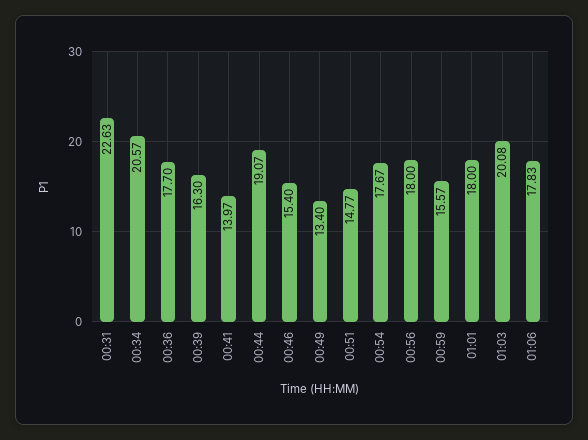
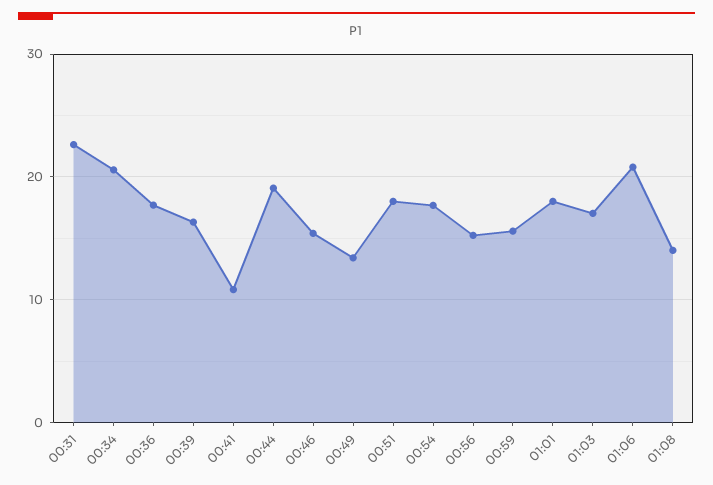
00:41: 13.97 -> 11
00:51: 14.77 -> 18
00:56: 18 -> 15
01:03: 20.08 -> 17
01:06: 17.83 -> 21
01:08: none -> 14

